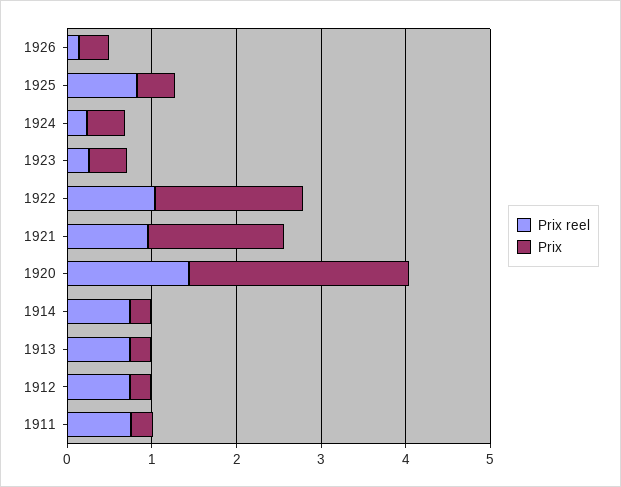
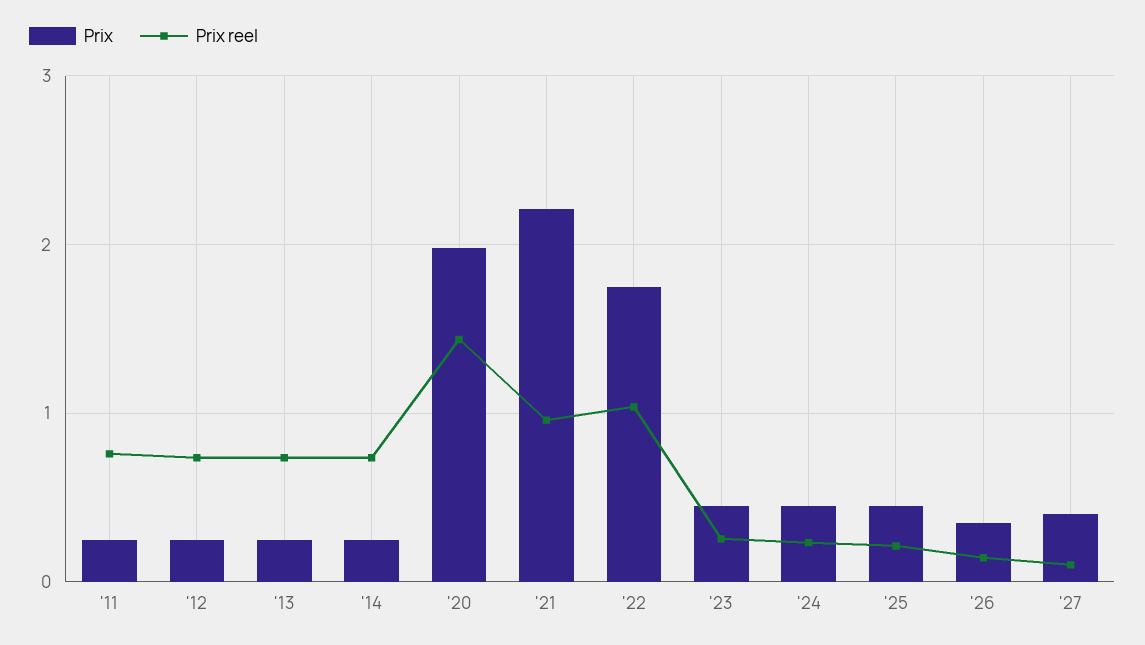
Prix reel, 1925: 0.8 -> 0.2
Prix, 1921: 1.6 -> 2.2
Prix, 1920: 2.6 -> 2
Prix, '27: none -> 0.4
Prix reel, '27: none -> 0.1

